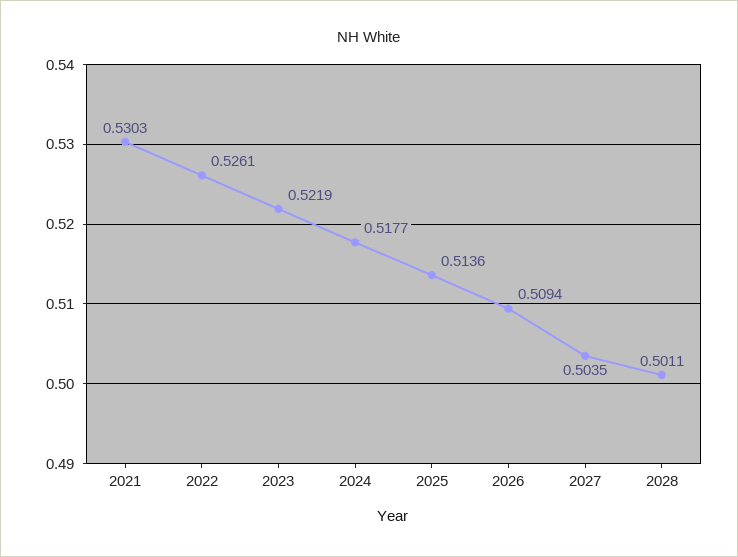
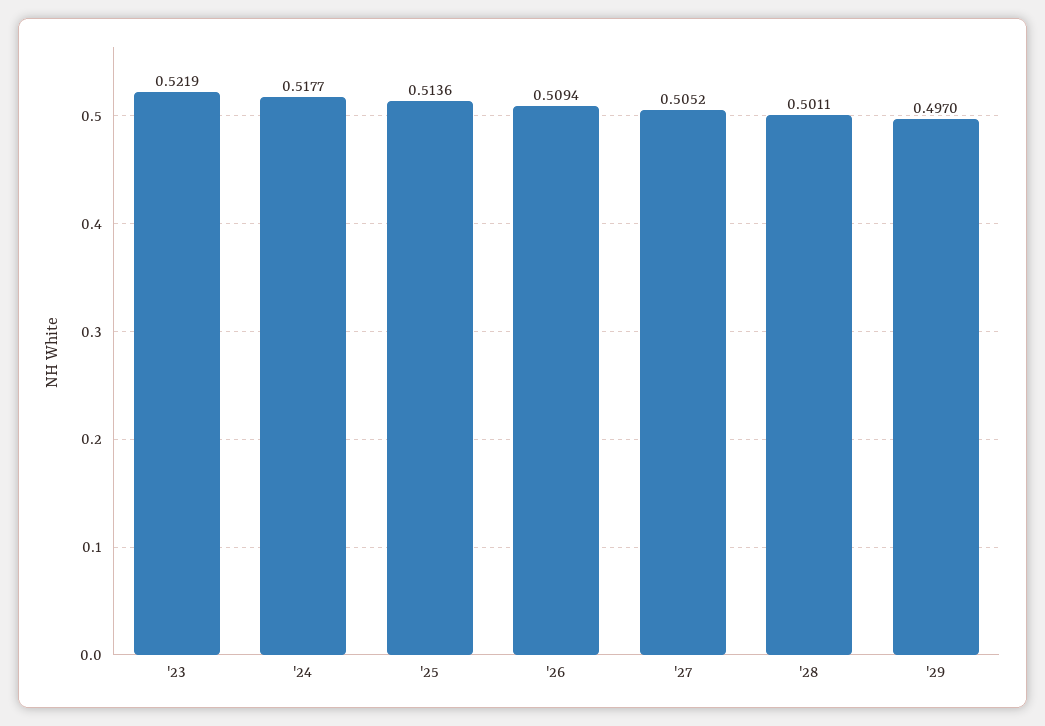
2021: 0.5303 -> none
2022: 0.5261 -> none
2027: 0.5035 -> 0.5052
'29: none -> 0.497

